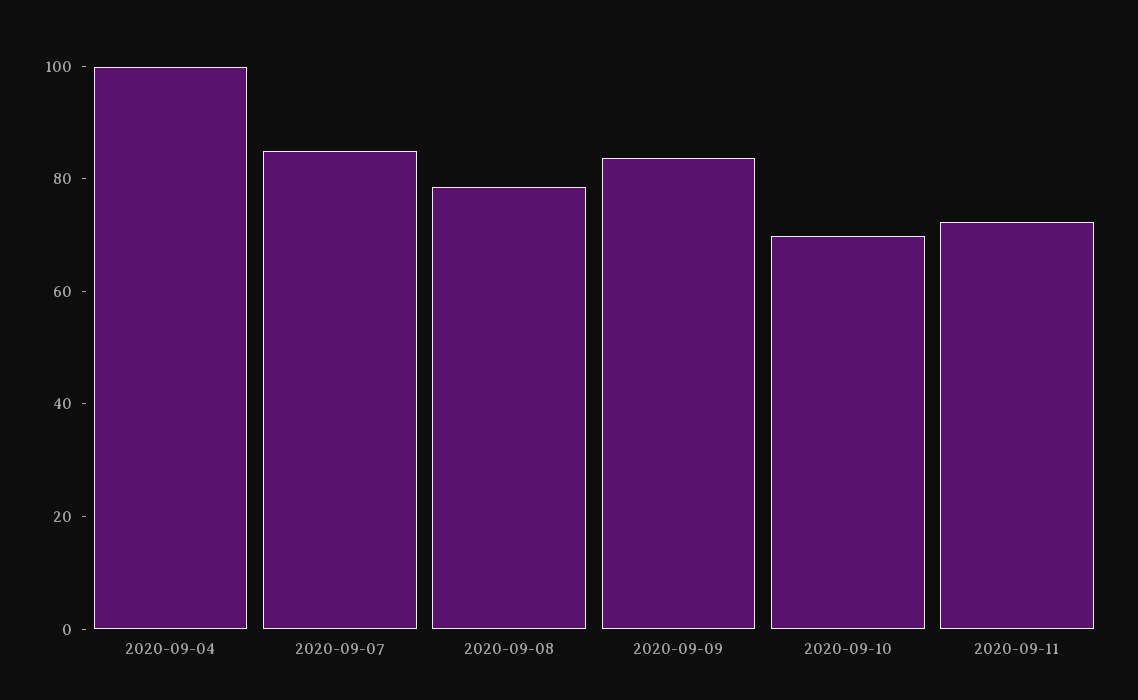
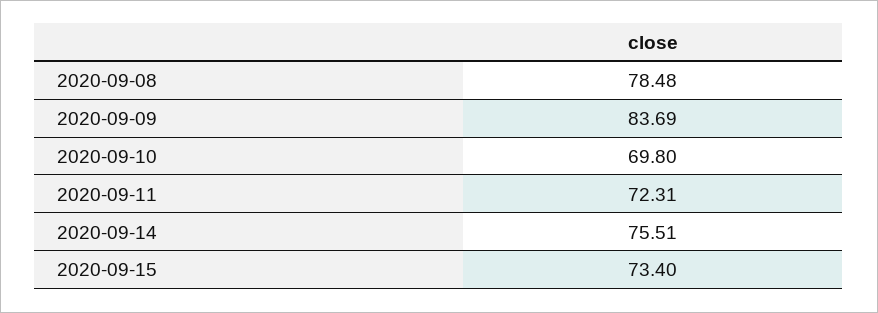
2020-09-04: 100 -> none
2020-09-07: 85 -> none
2020-09-14: none -> 75.51
2020-09-15: none -> 73.4

